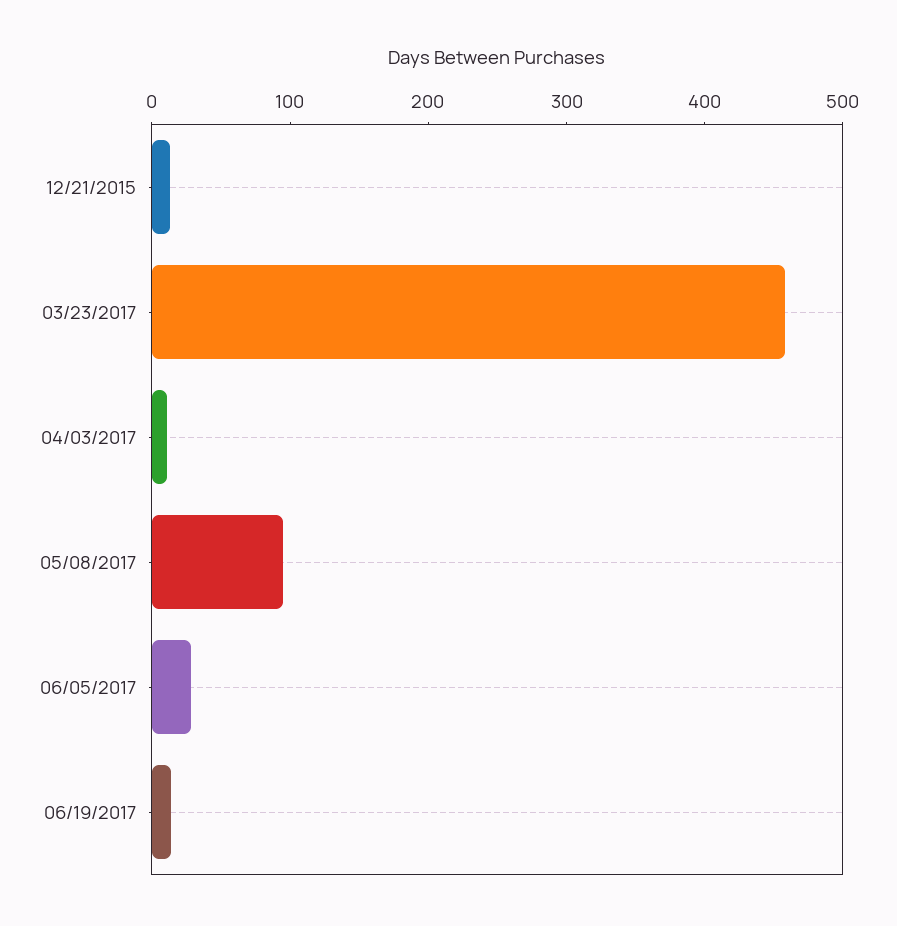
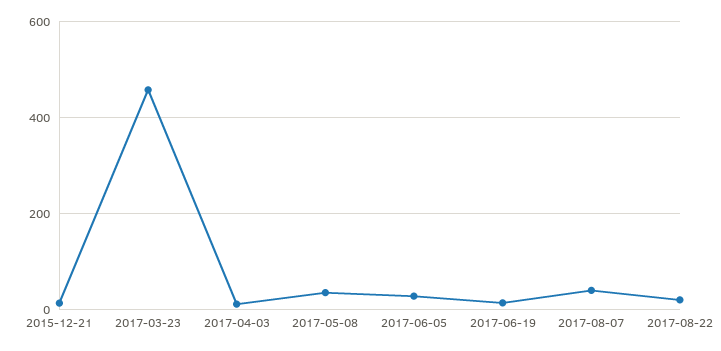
05/08/2017: 100 -> 40
2017-08-07: none -> 40
2017-08-22: none -> 20

